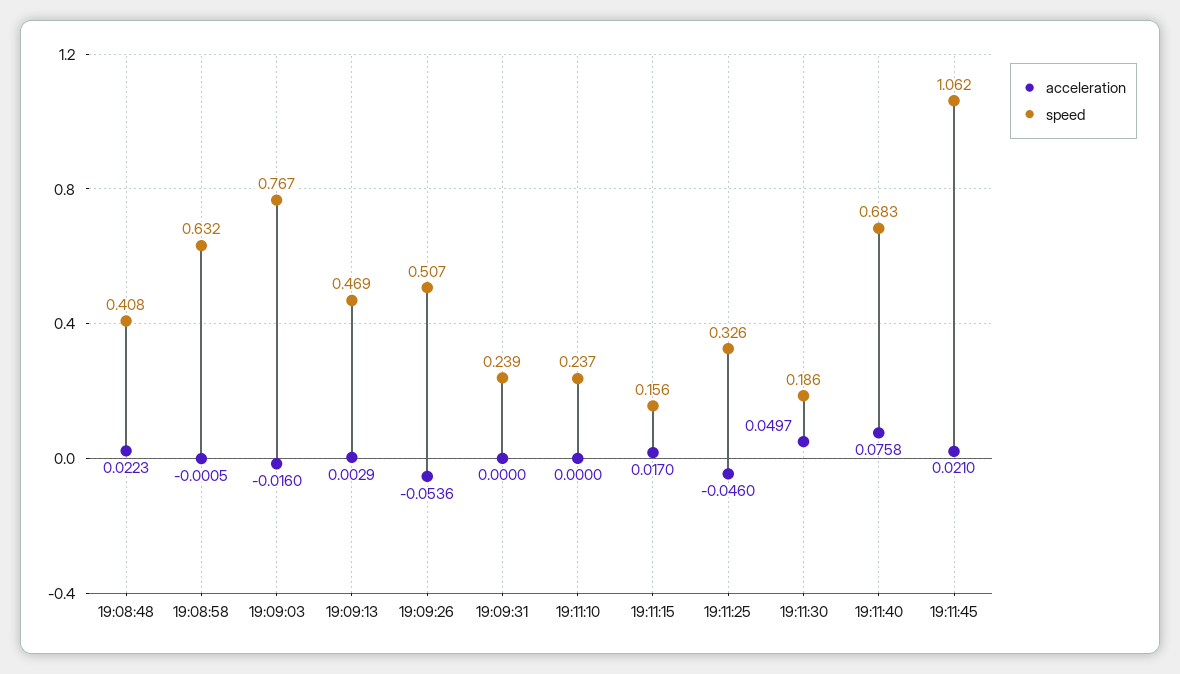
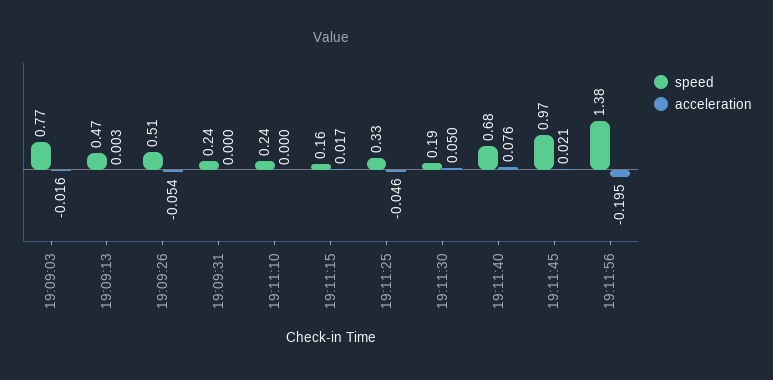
acceleration, 19:08:48: 0.0223 -> none
speed, 19:08:48: 0.408 -> none
acceleration, 19:08:58: -0.0005 -> none
speed, 19:08:58: 0.632 -> none
speed, 19:11:45: 1.062 -> 0.97
speed, 19:11:56: none -> 1.38
acceleration, 19:11:56: none -> -0.195

